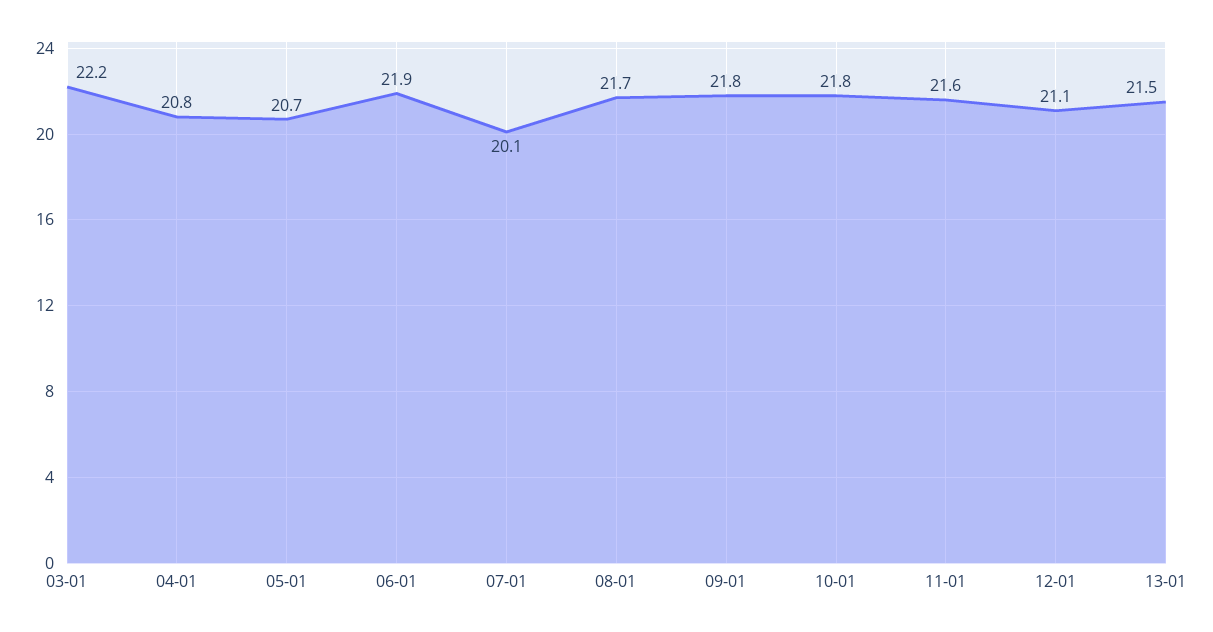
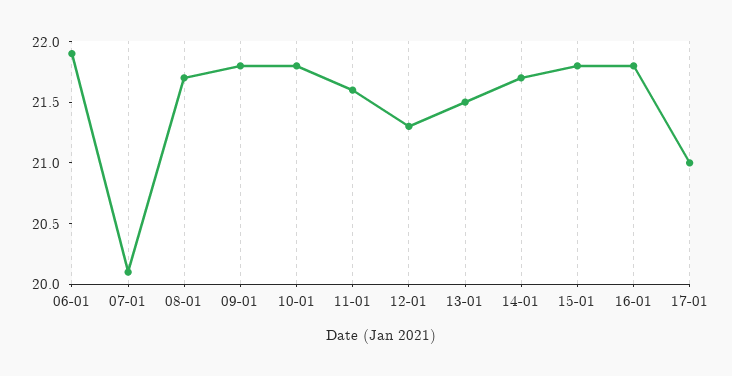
03-01: 22.2 -> none
04-01: 20.8 -> none
05-01: 20.7 -> none
12-01: 21.1 -> 21.3
14-01: none -> 21.7
15-01: none -> 21.8
16-01: none -> 21.8
17-01: none -> 21

